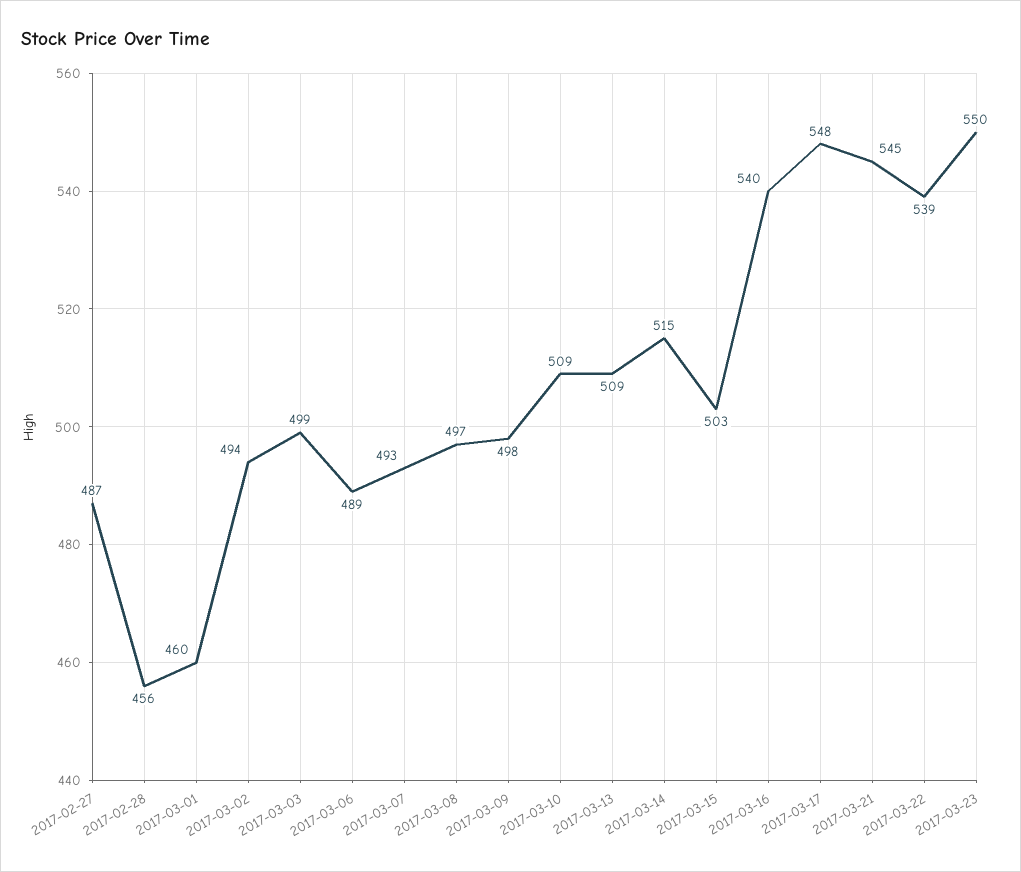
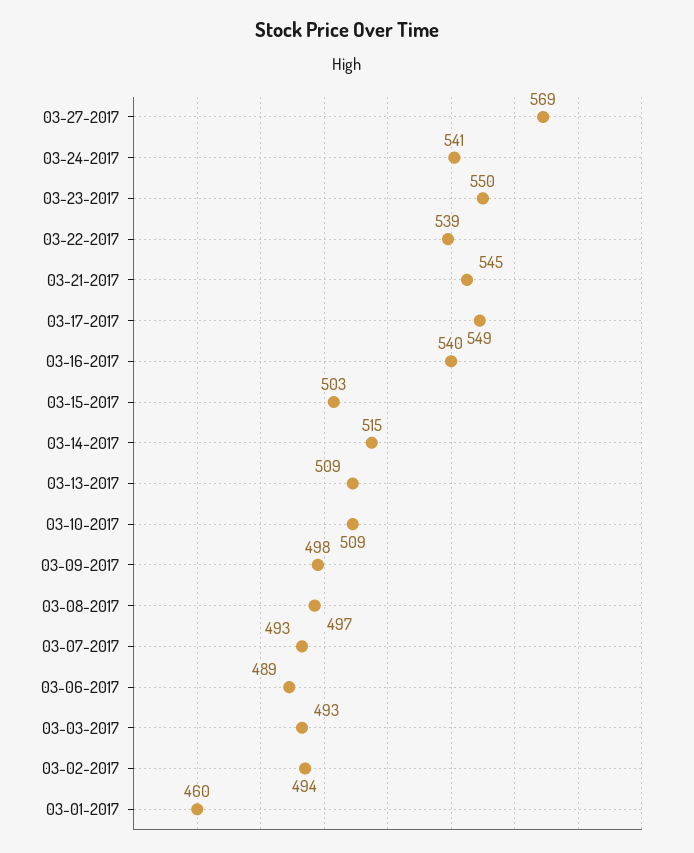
2017-02-27: 487 -> none
2017-02-28: 456 -> none
2017-03-03: 499 -> 493
2017-03-17: 548 -> 549
03-27-2017: none -> 569
03-24-2017: none -> 541

